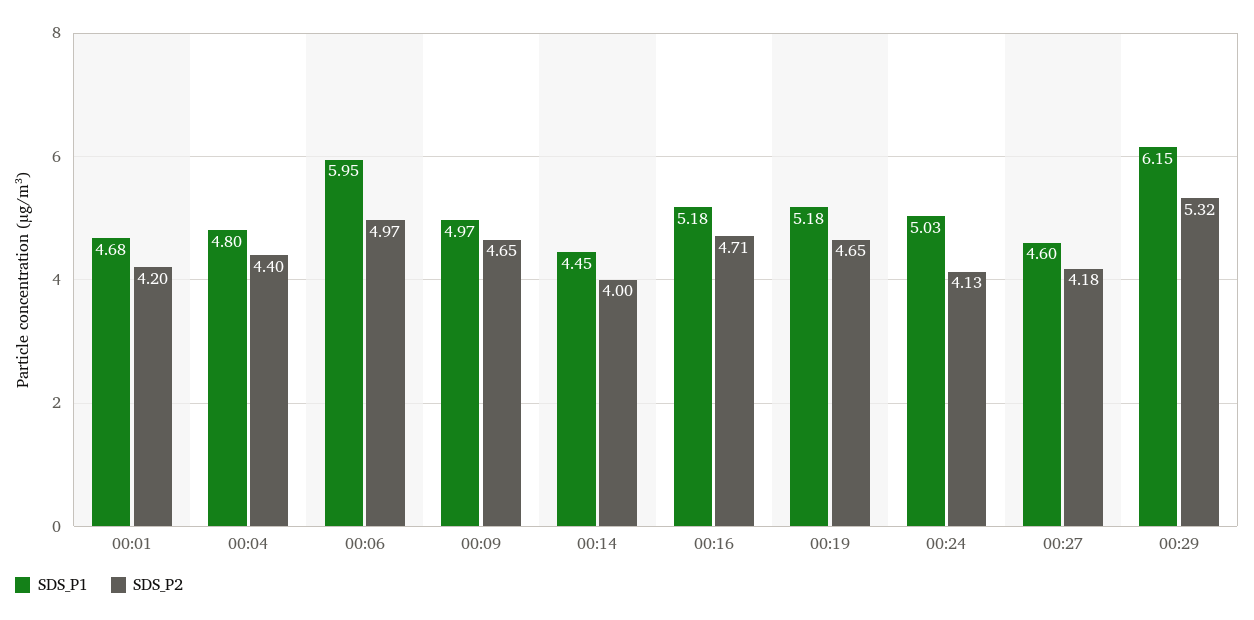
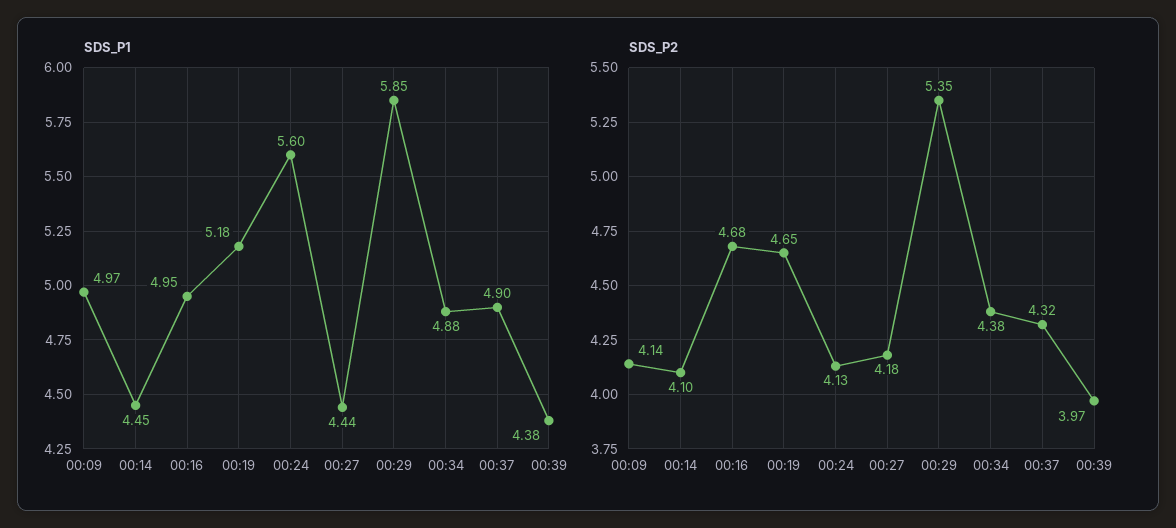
SDS_P1, 00:01: 4.68 -> none
SDS_P2, 00:01: 4.2 -> none
SDS_P1, 00:04: 4.8 -> none
SDS_P2, 00:04: 4.4 -> none
SDS_P1, 00:06: 5.95 -> none
SDS_P2, 00:06: 4.97 -> none
SDS_P2, 00:09: 4.65 -> 4.14
SDS_P2, 00:14: 4 -> 4.1
SDS_P1, 00:16: 5.18 -> 4.95
SDS_P2, 00:16: 4.71 -> 4.68
SDS_P1, 00:24: 5.03 -> 5.6
SDS_P1, 00:27: 4.6 -> 4.44
SDS_P1, 00:29: 6.15 -> 5.85
SDS_P2, 00:29: 5.32 -> 5.35
SDS_P1, 00:34: none -> 4.88
SDS_P1, 00:37: none -> 4.9
SDS_P1, 00:39: none -> 4.38
SDS_P2, 00:34: none -> 4.38
SDS_P2, 00:37: none -> 4.32
SDS_P2, 00:39: none -> 3.97

